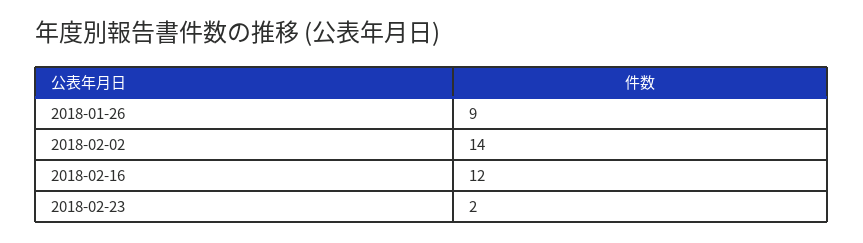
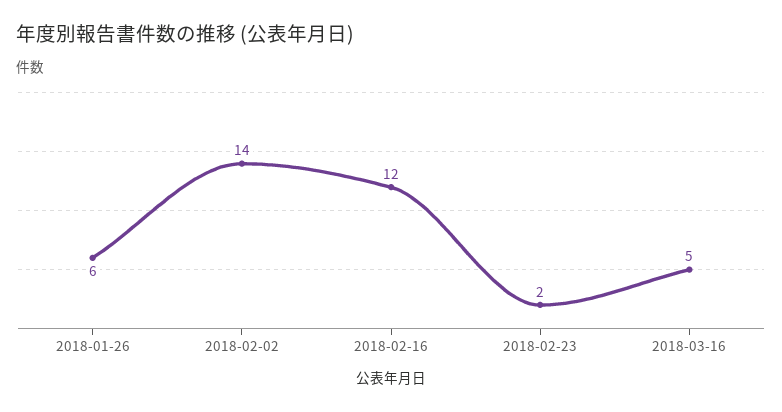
2018-01-26: 9 -> 6
2018-03-16: none -> 5

